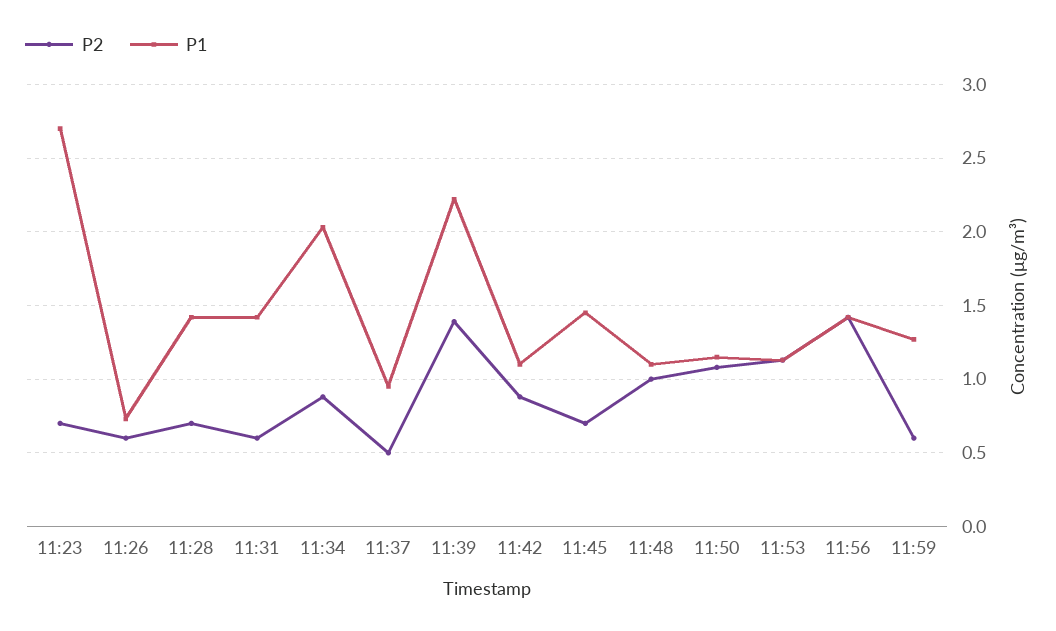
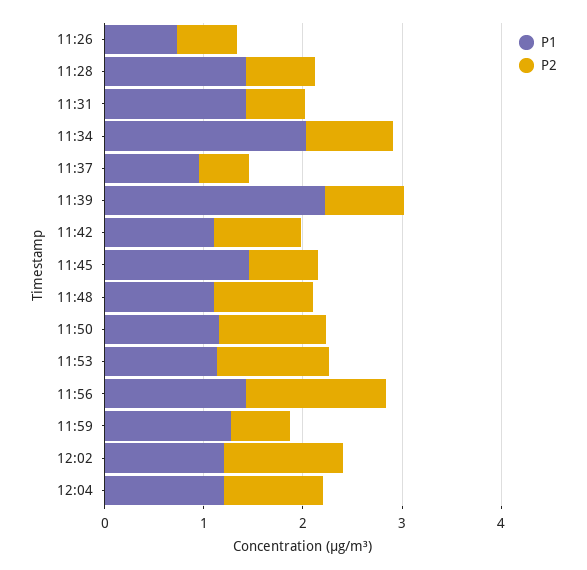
P2, 11:23: 0.7 -> none
P1, 11:23: 2.7 -> none
P2, 11:39: 1.4 -> 0.8
P1, 12:02: none -> 1.2
P2, 12:02: none -> 1.2
P1, 12:04: none -> 1.2
P2, 12:04: none -> 1

